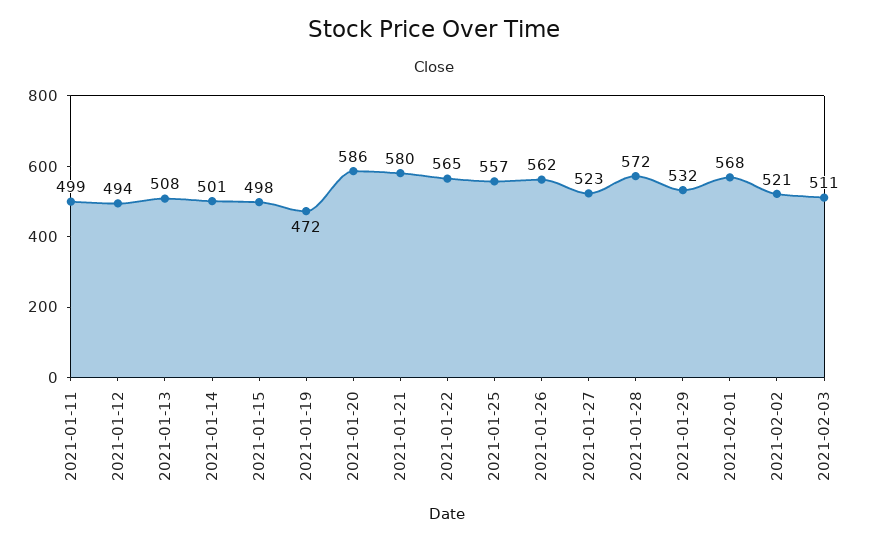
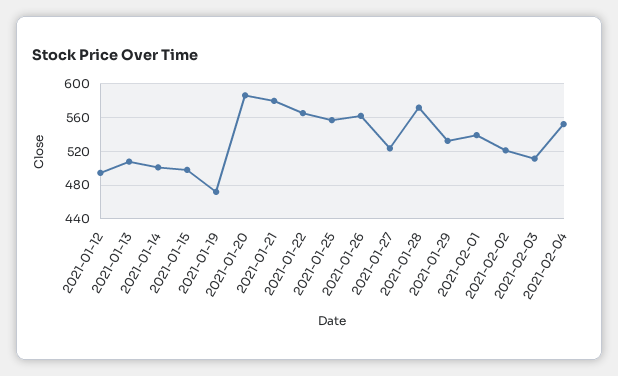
2021-01-11: 499 -> none
2021-02-01: 568 -> 540
2021-02-04: none -> 550

